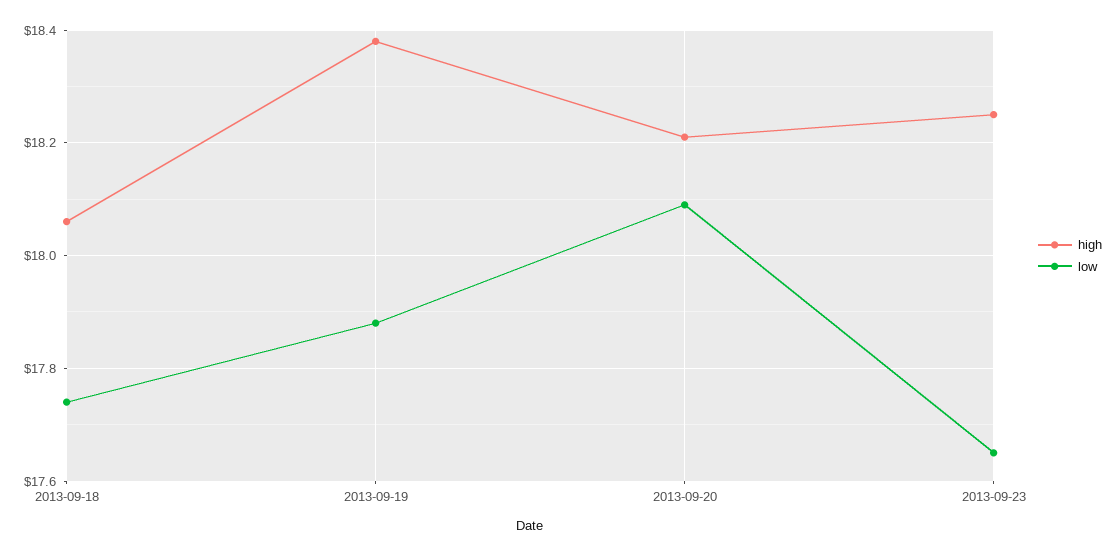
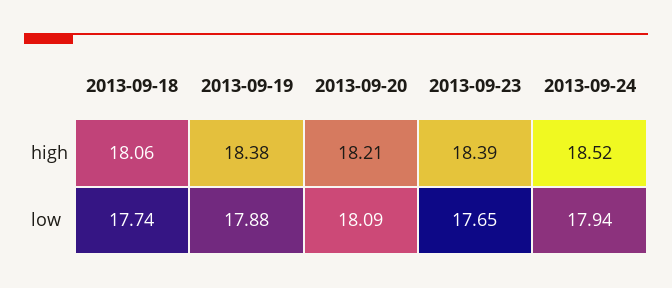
high, 2013-09-23: 18.25 -> 18.39
high, 2013-09-24: none -> 18.52
low, 2013-09-24: none -> 17.94

